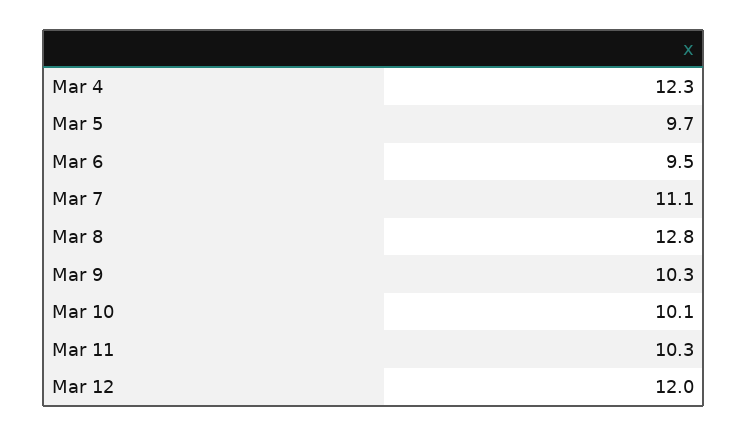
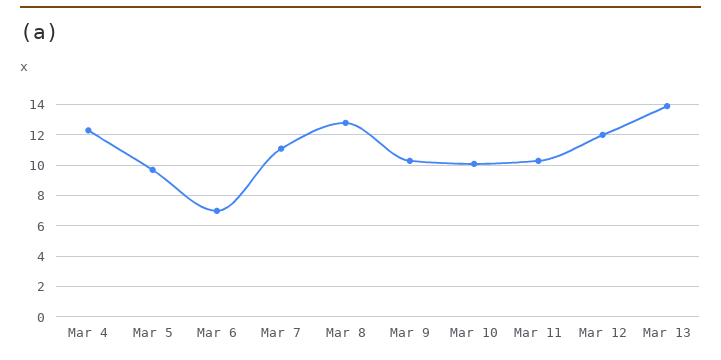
Mar 6: 9.5 -> 7
Mar 13: none -> 14

